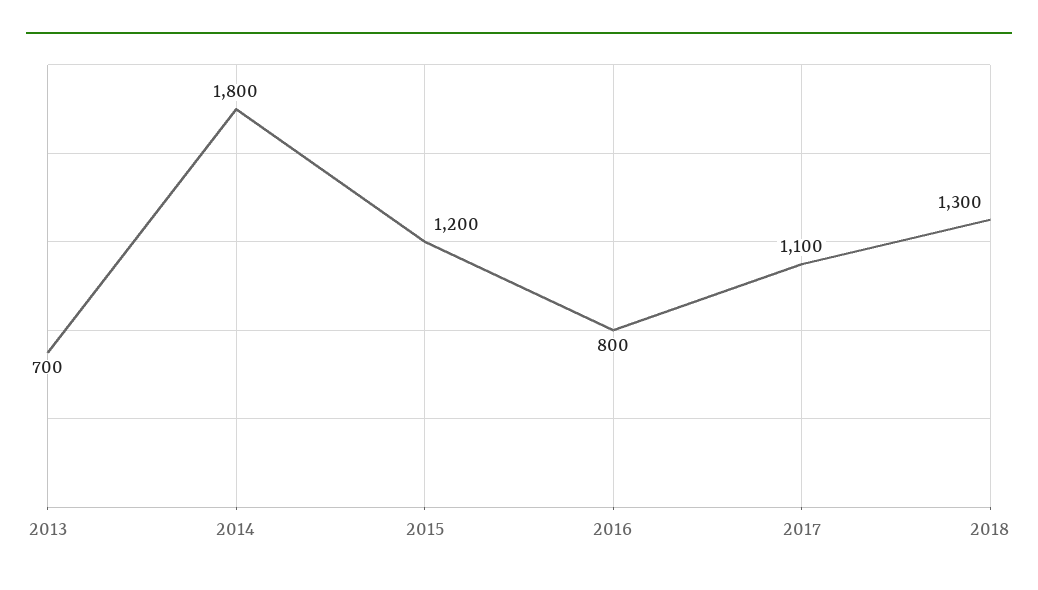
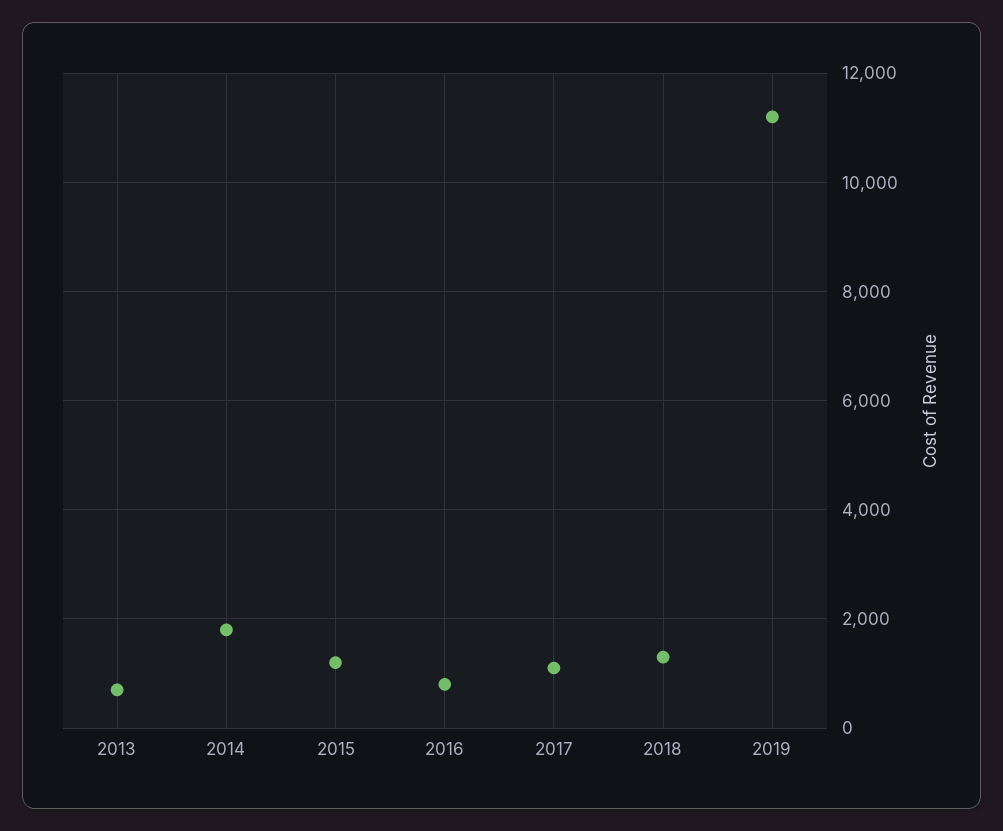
2019: none -> 11200

